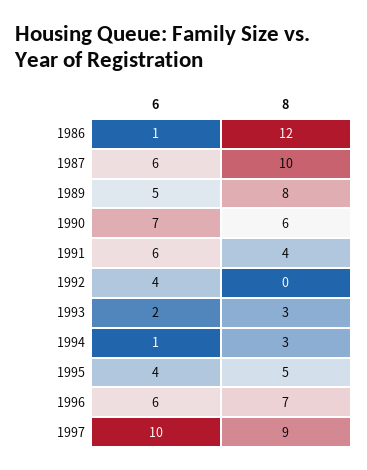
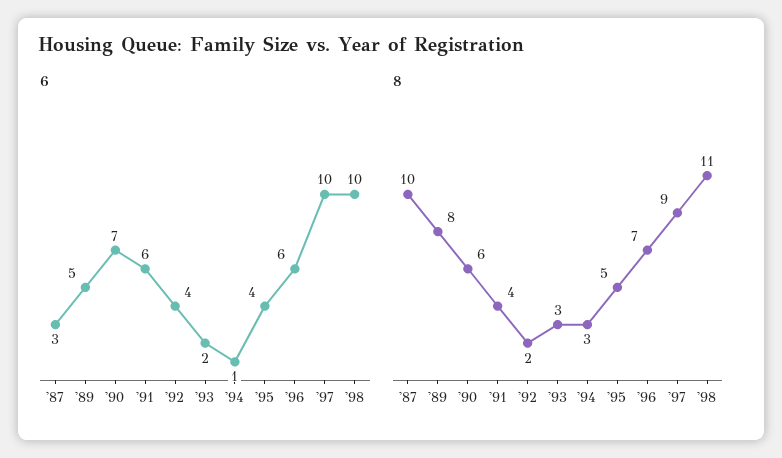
6, 1986: 1 -> none
8, 1986: 12 -> none
6, 1987: 6 -> 3
8, 1992: 0 -> 2
6, '98: none -> 10
8, '98: none -> 11

